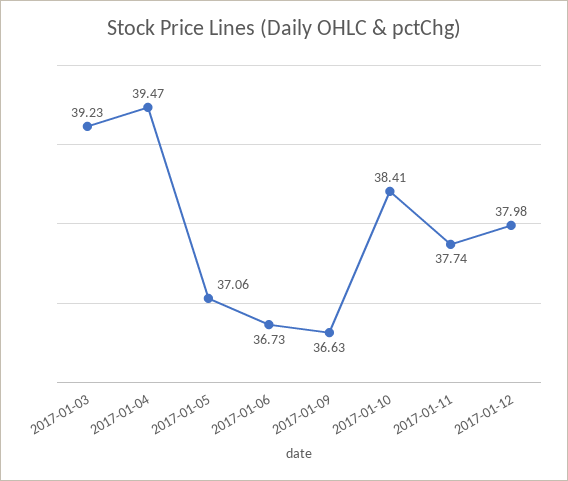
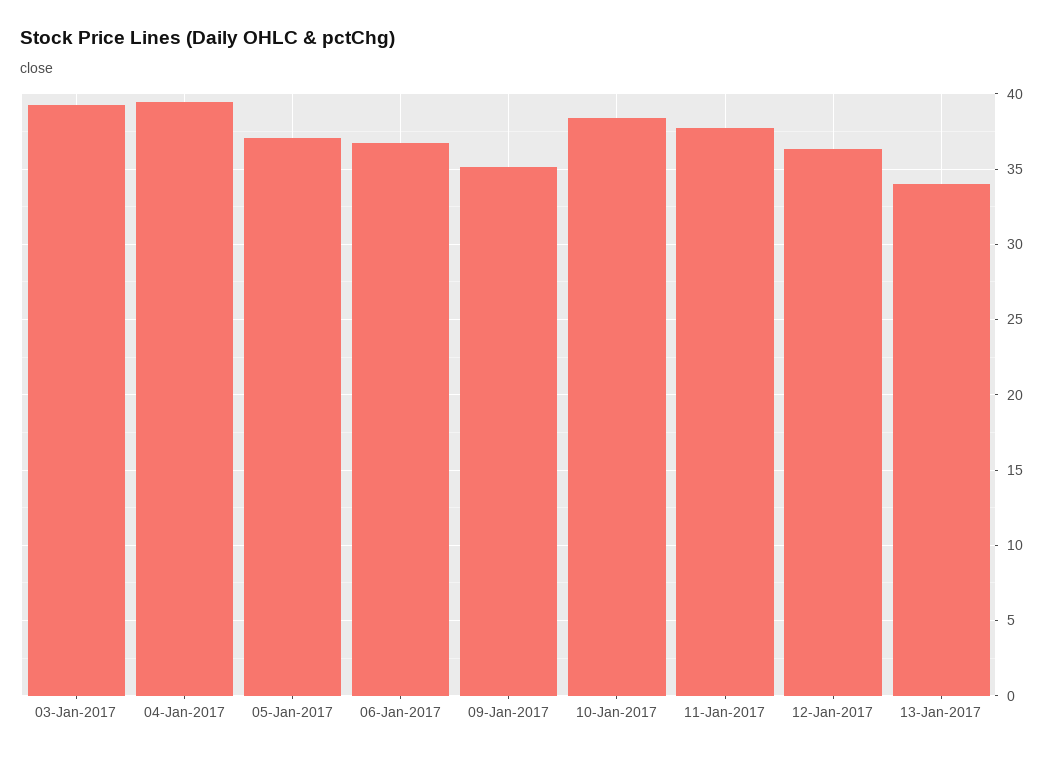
2017-01-09: 36.63 -> 35
2017-01-12: 37.98 -> 36.5
13-Jan-2017: none -> 34

